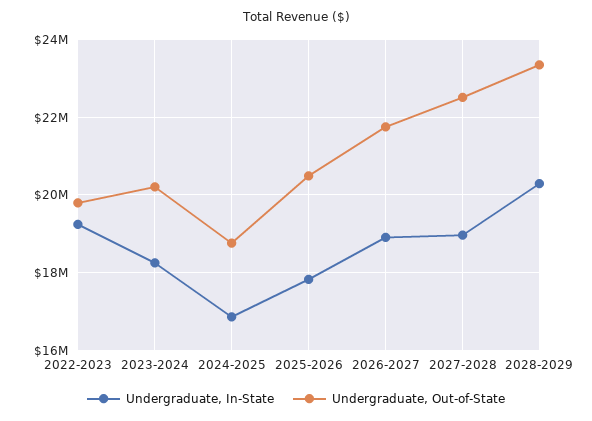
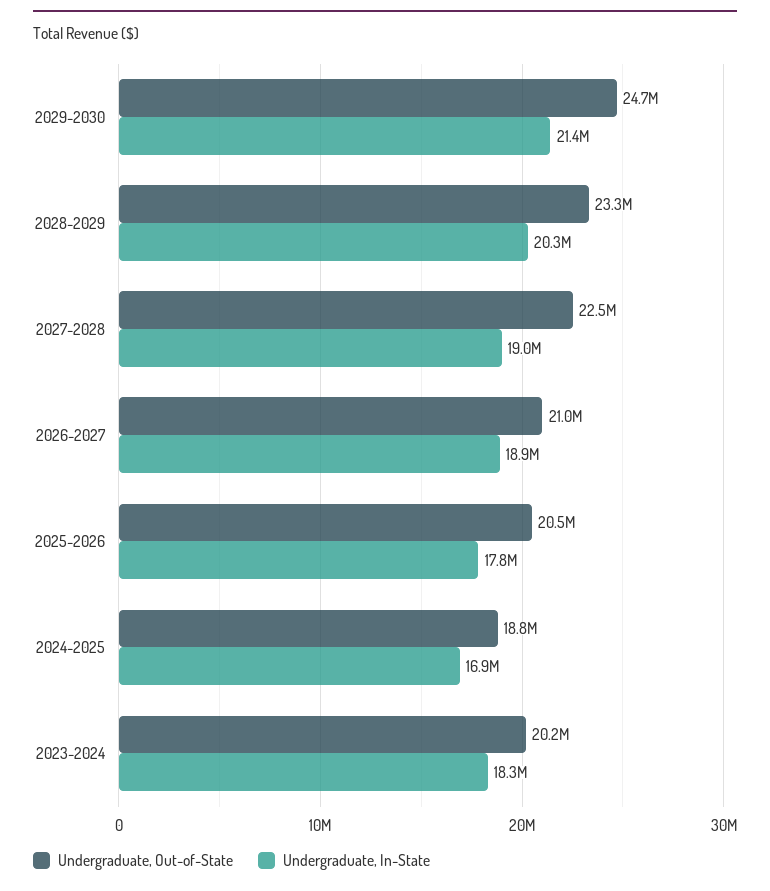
Undergraduate, In-State, 2022-2023: 19200000 -> none
Undergraduate, Out-of-State, 2022-2023: 19800000 -> none
Undergraduate, Out-of-State, 2026-2027: 21800000 -> 21000000
Undergraduate, Out-of-State, 2029-2030: none -> 24700000
Undergraduate, In-State, 2029-2030: none -> 21400000

